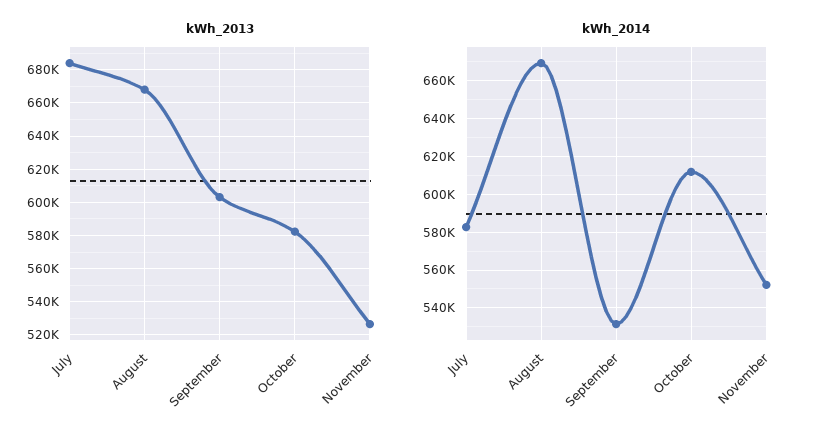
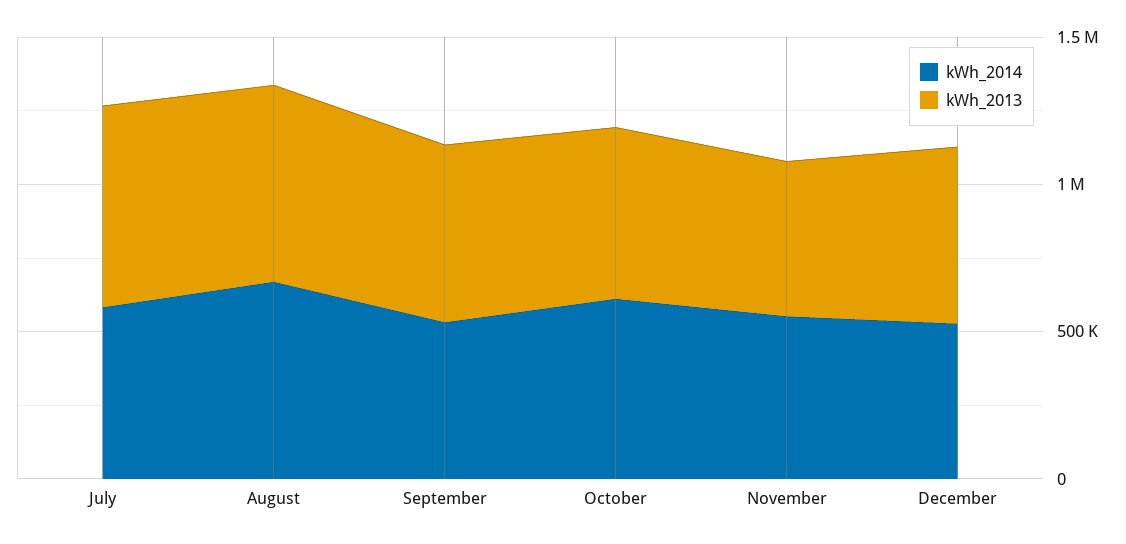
kWh_2014, December: none -> 500000
kWh_2013, December: none -> 600000

